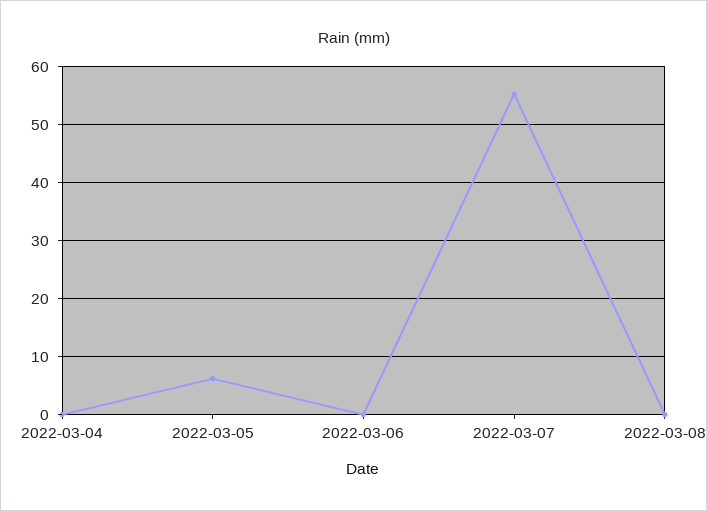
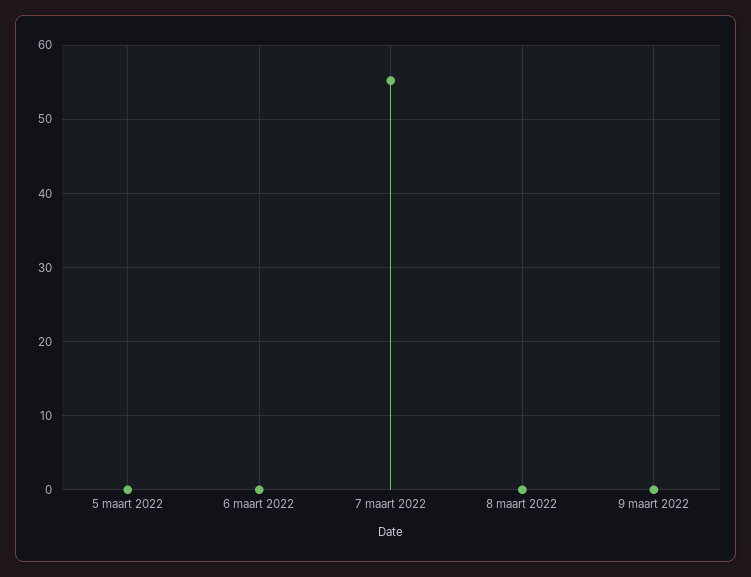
2022-03-04: 0 -> none
2022-03-05: 6 -> 0
9 maart 2022: none -> 0

